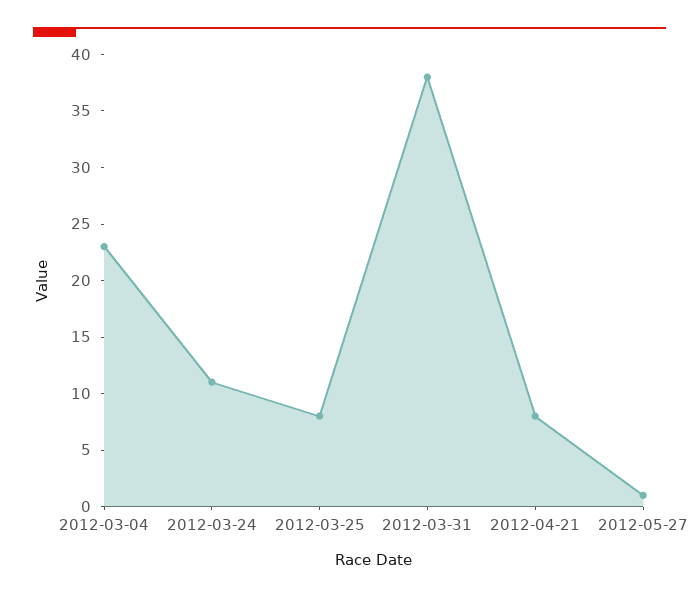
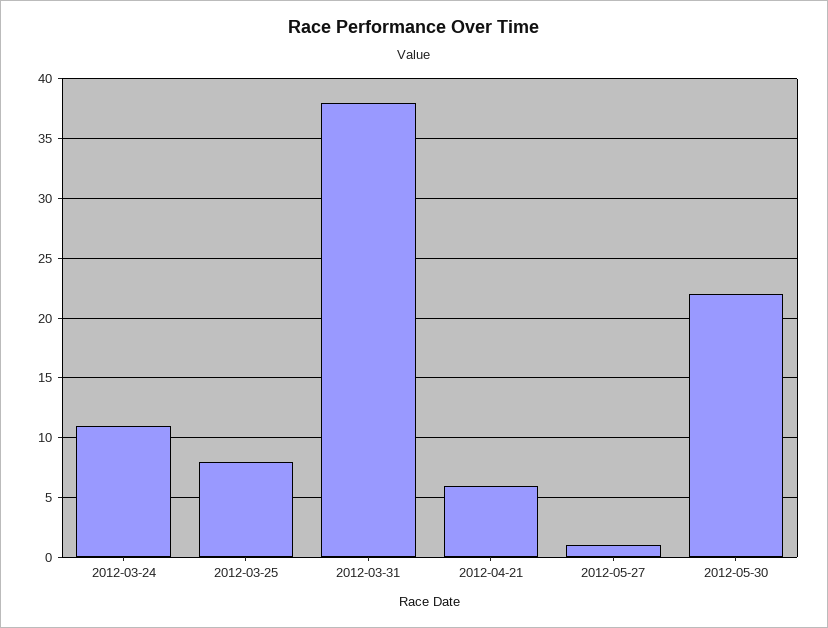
2012-03-04: 23 -> none
2012-04-21: 8 -> 6
2012-05-30: none -> 22

